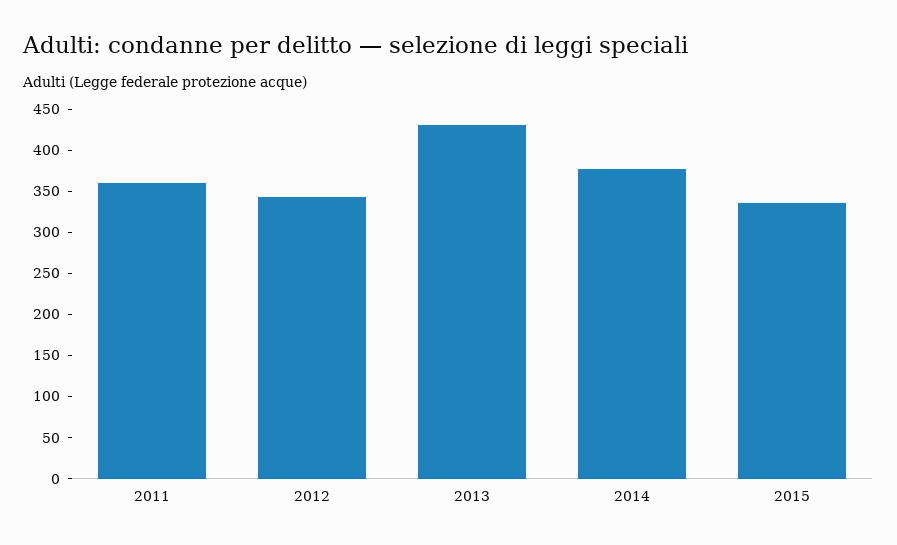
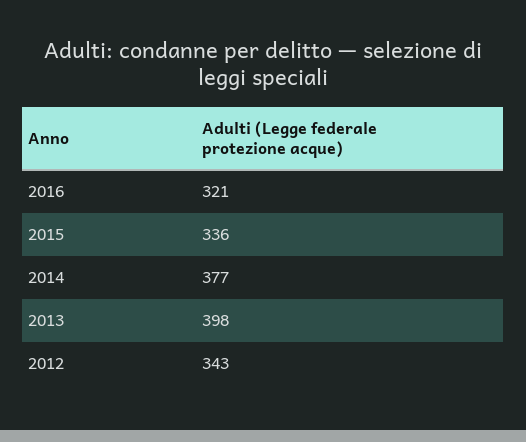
2011: 360 -> none
2013: 430 -> 398
2016: none -> 321

